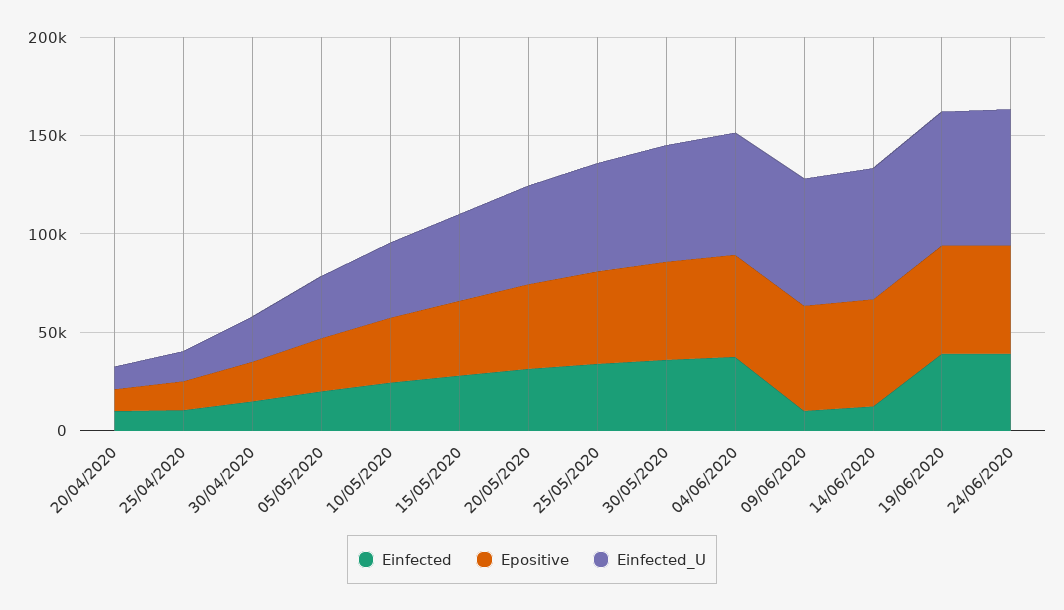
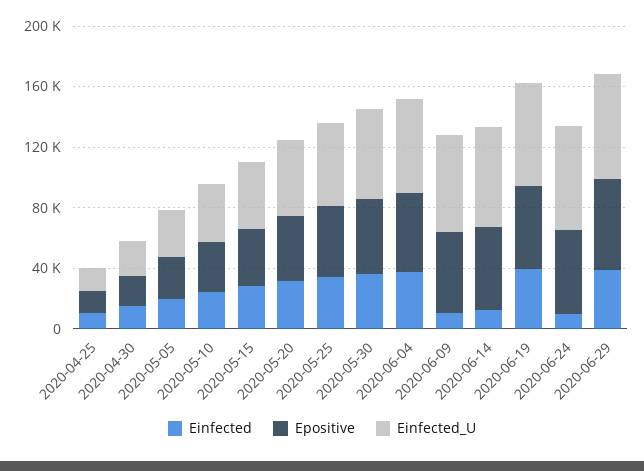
Einfected, 20/04/2020: 10000 -> none
Epositive, 20/04/2020: 10000 -> none
Einfected_U, 20/04/2020: 10000 -> none
Einfected, 24/06/2020: 40000 -> 10000
Einfected, 2020-06-29: none -> 40000
Epositive, 2020-06-29: none -> 60000
Einfected_U, 2020-06-29: none -> 70000

